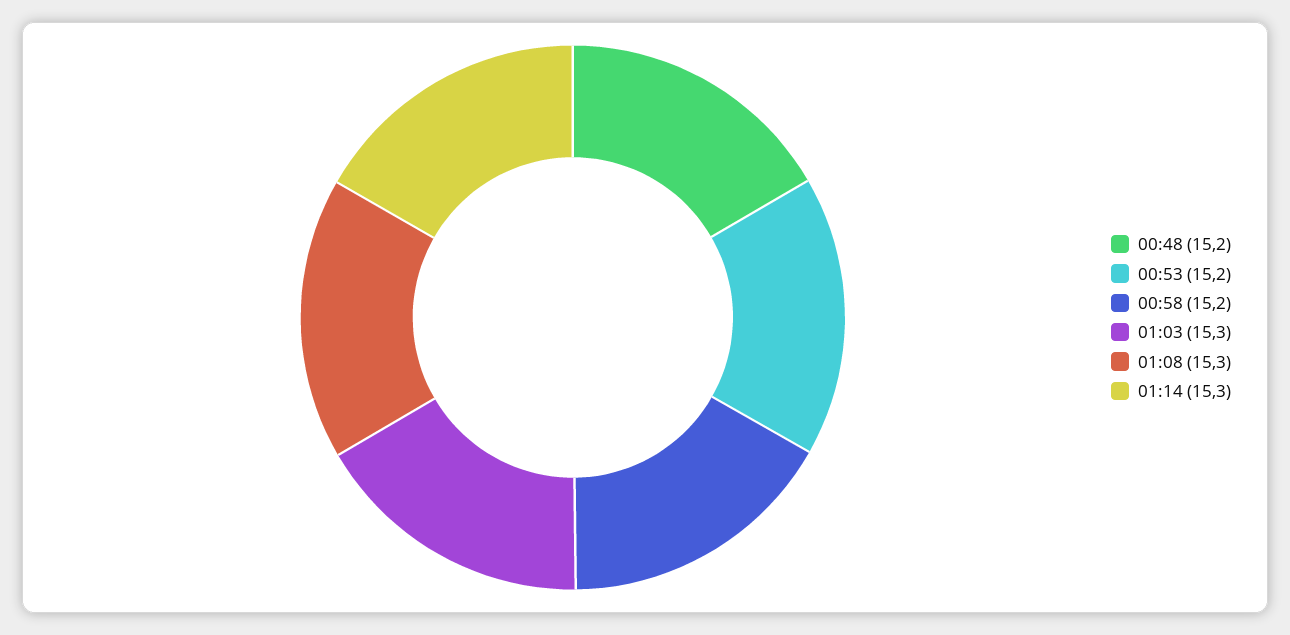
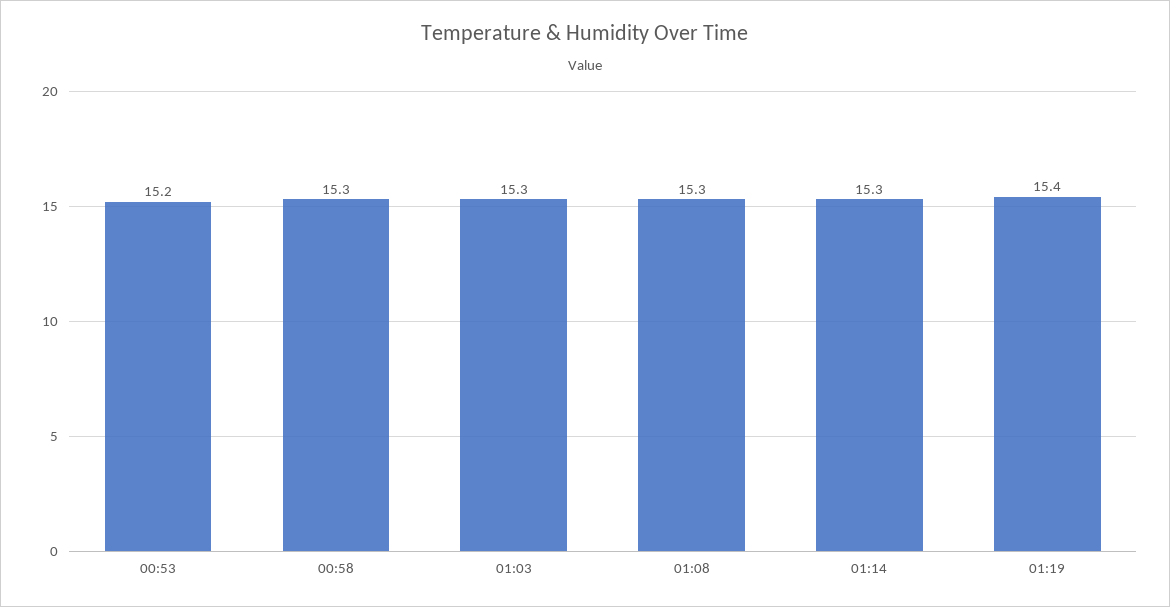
00:48: 15.2 -> none
00:58: 15.2 -> 15.3
01:19: none -> 15.4

